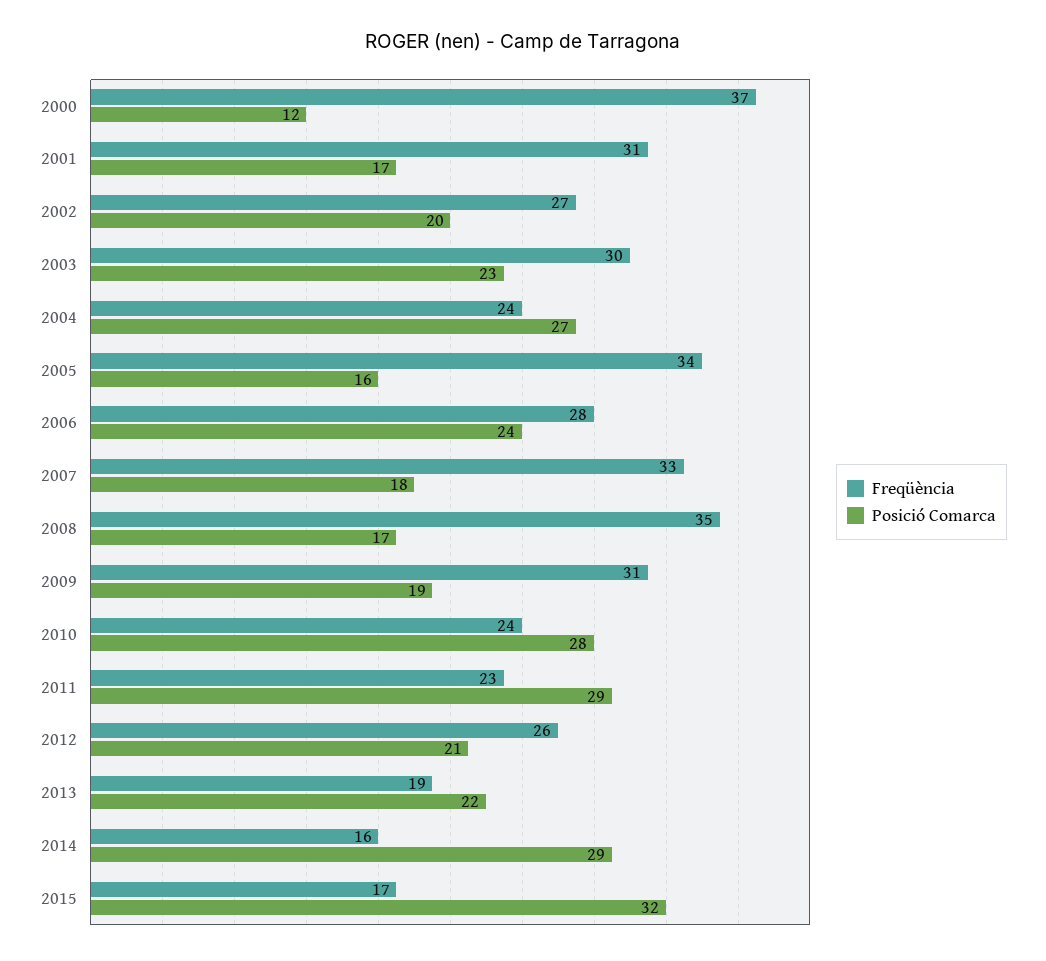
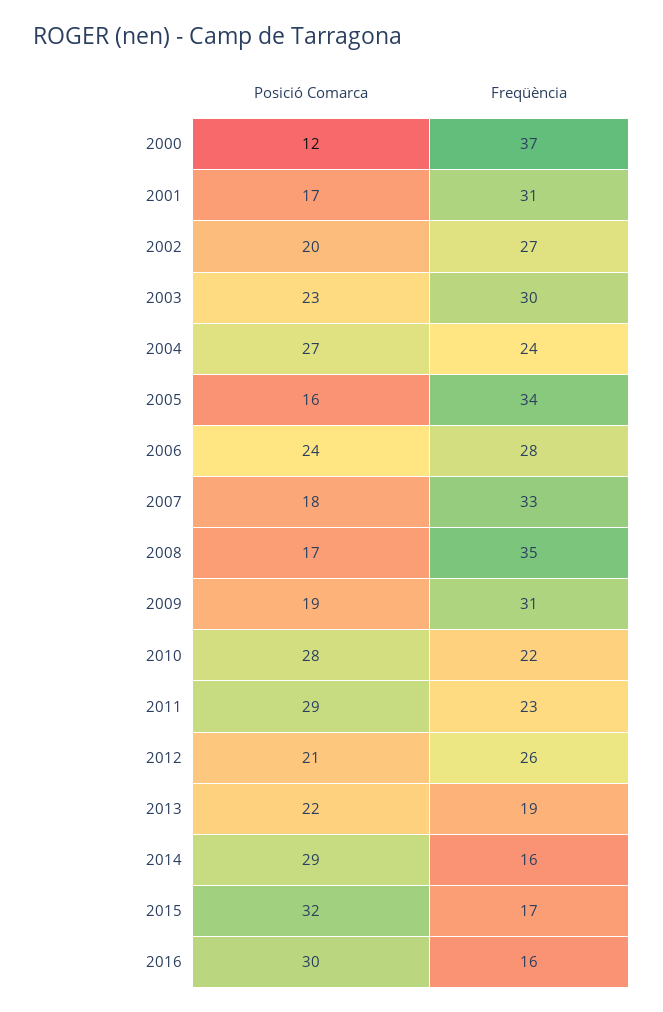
Freqüència, 2010: 24 -> 22
Posició Comarca, 2016: none -> 30
Freqüència, 2016: none -> 16

